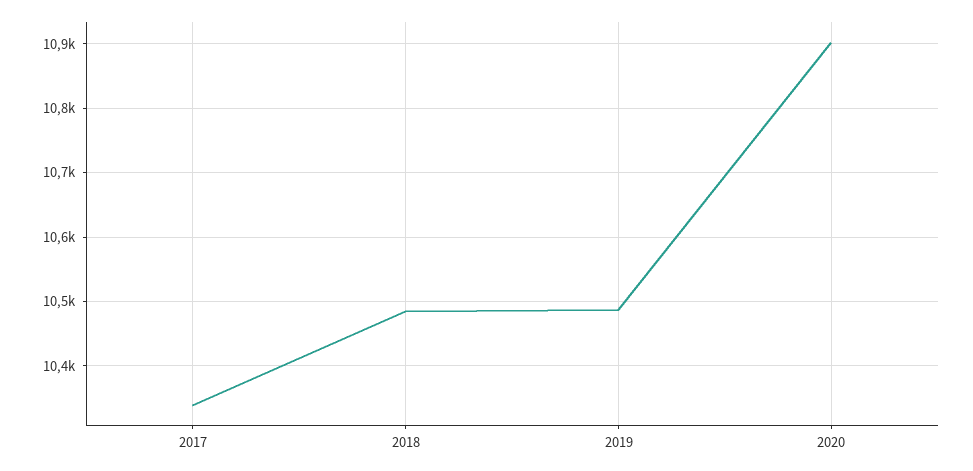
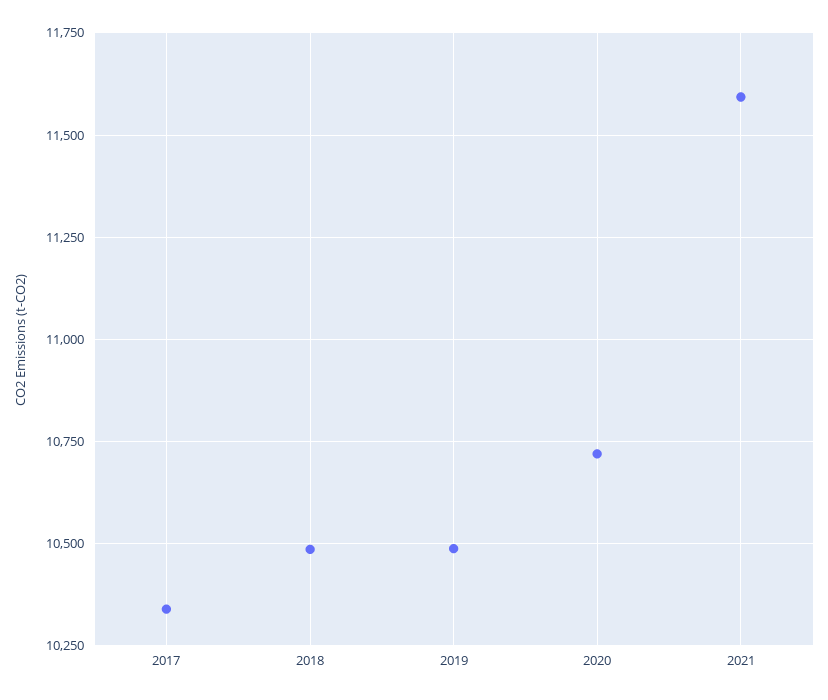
2020: 10900 -> 10725
2021: none -> 11600

